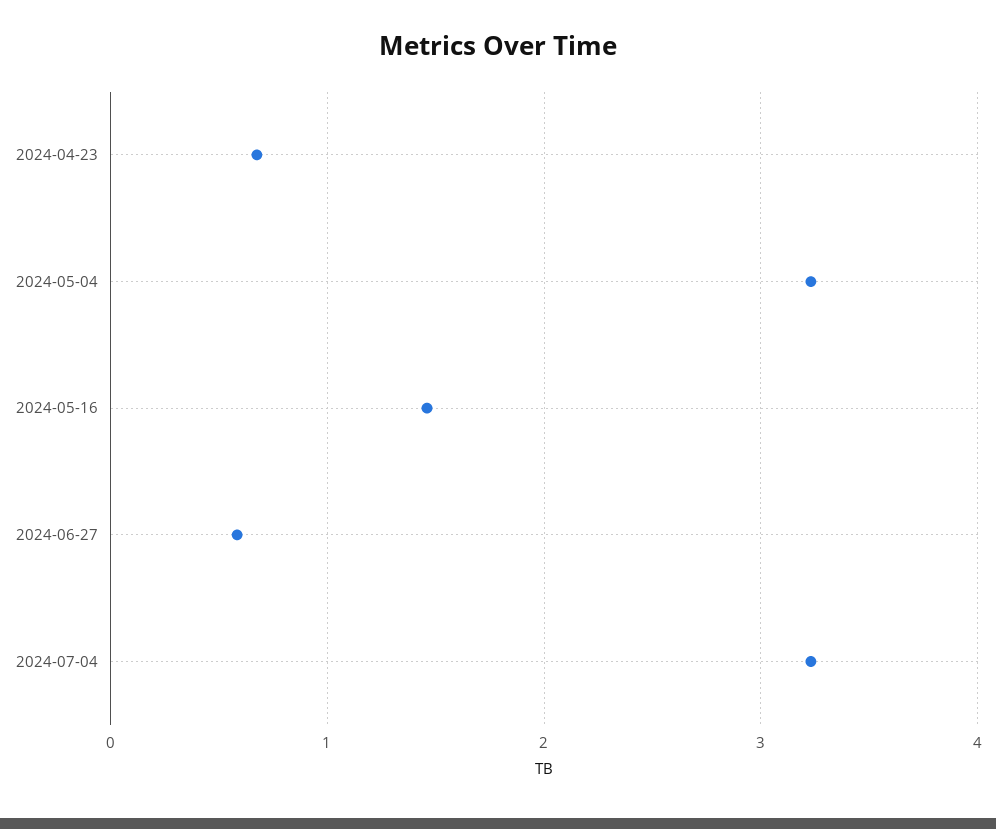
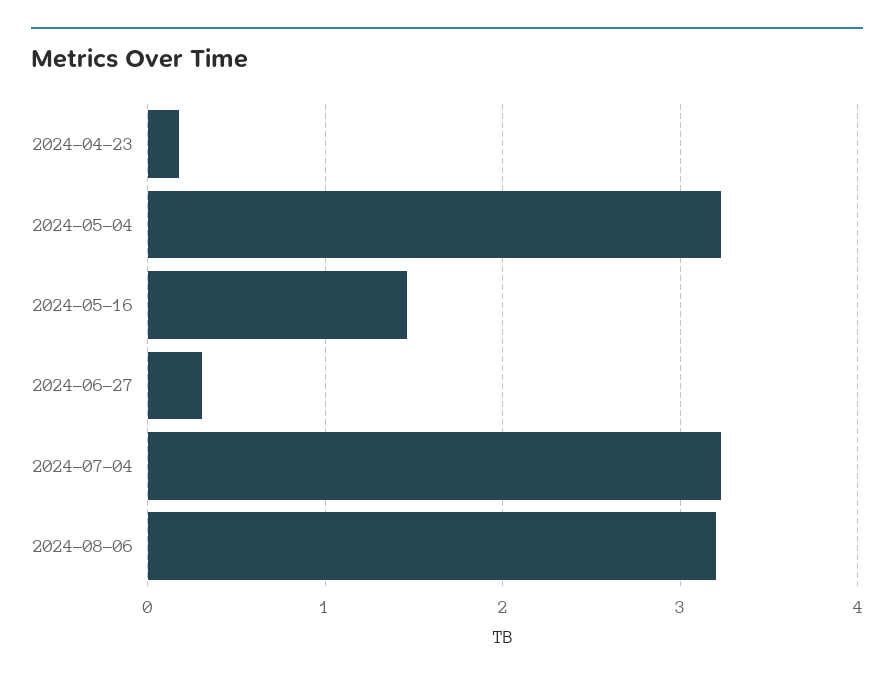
2024-04-23: 0.7 -> 0.2
2024-06-27: 0.6 -> 0.3
2024-08-06: none -> 3.2

